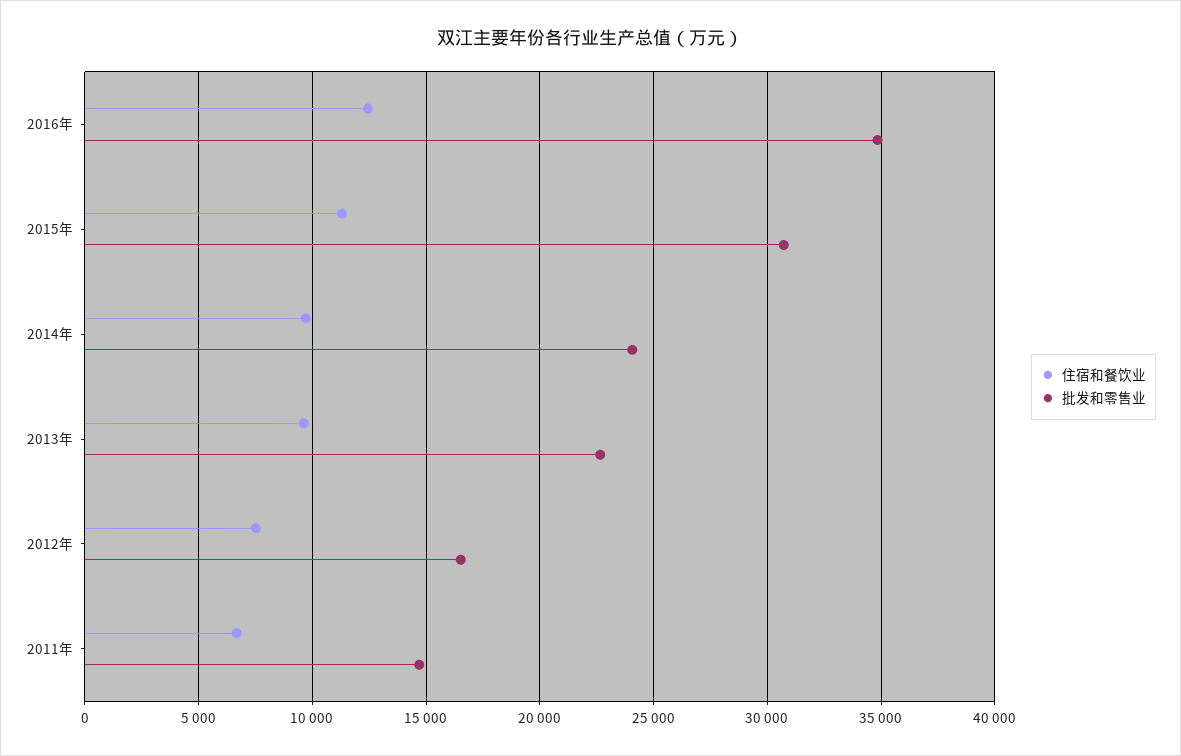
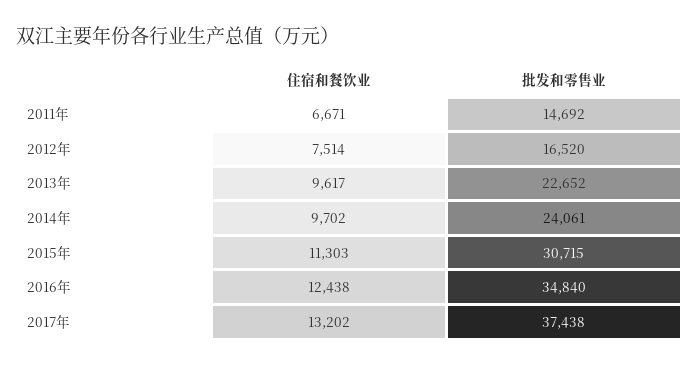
住宿和餐饮业, 2017年: none -> 13202
批发和零售业, 2017年: none -> 37438

